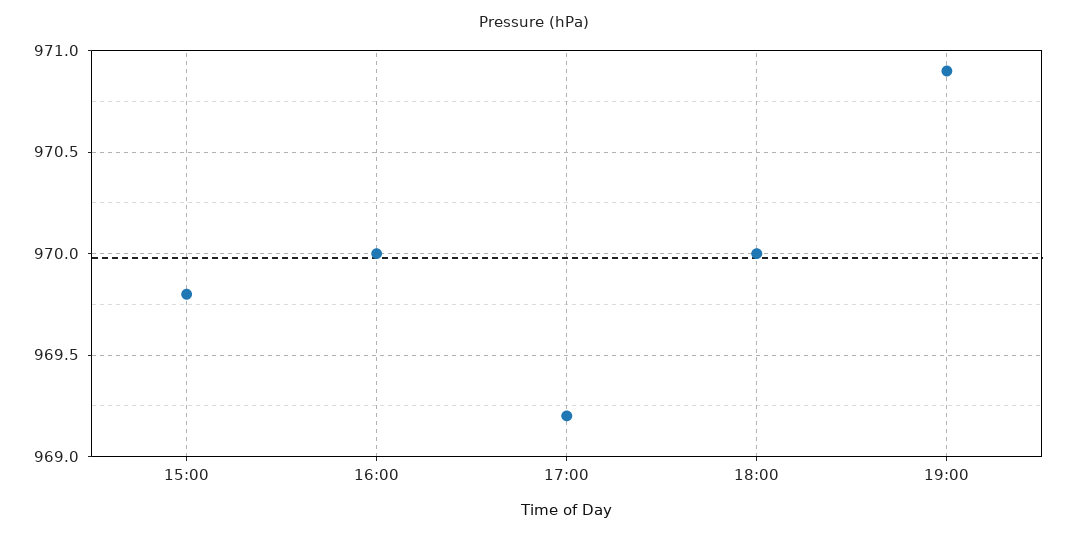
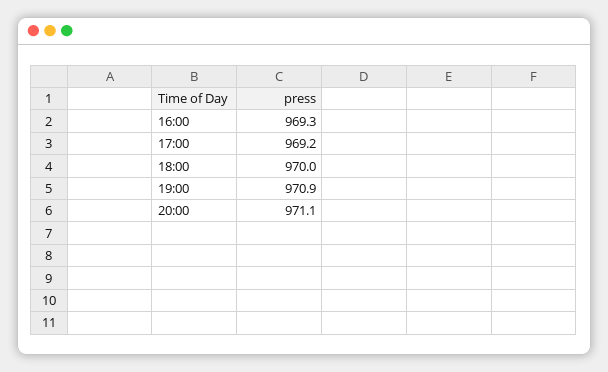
15:00: 969.8 -> none
16:00: 970 -> 969.3
20:00: none -> 971.1

